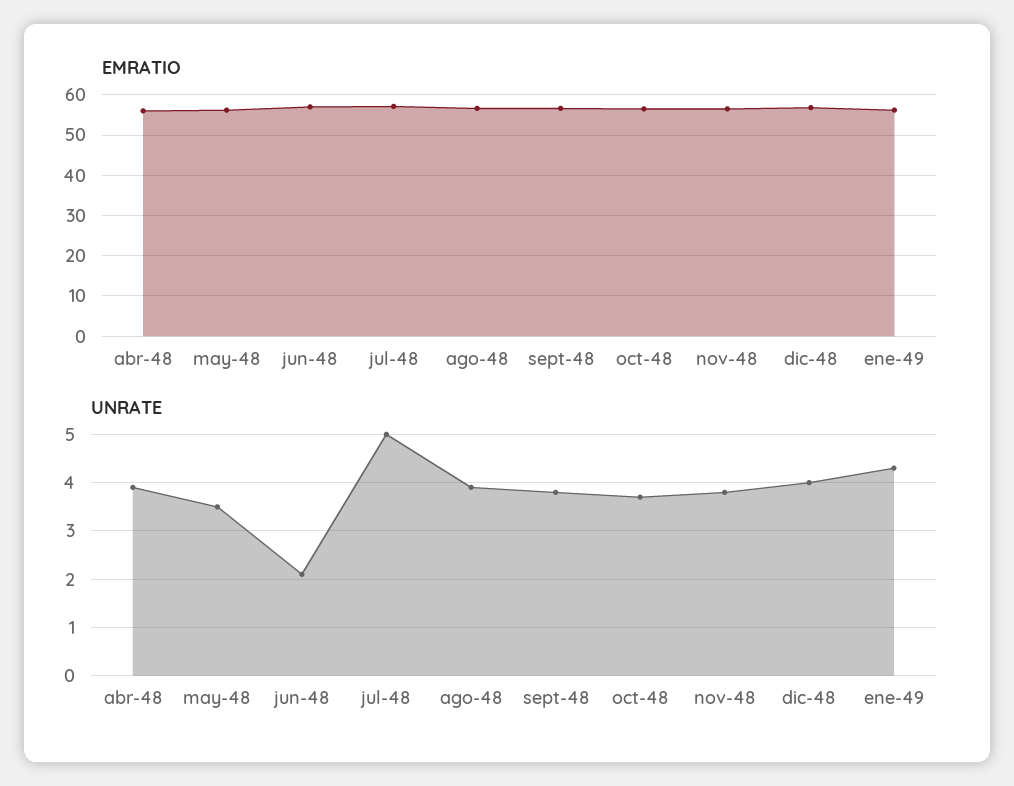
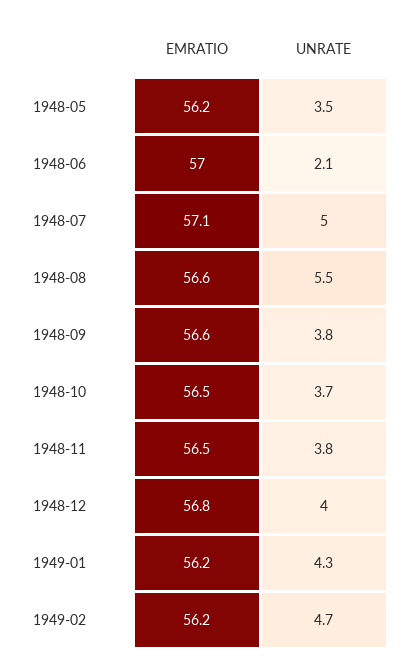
EMRATIO, abr-48: 56 -> none
UNRATE, abr-48: 4 -> none
UNRATE, ago-48: 4 -> 5.5
EMRATIO, 1949-02: none -> 56.2
UNRATE, 1949-02: none -> 4.7

